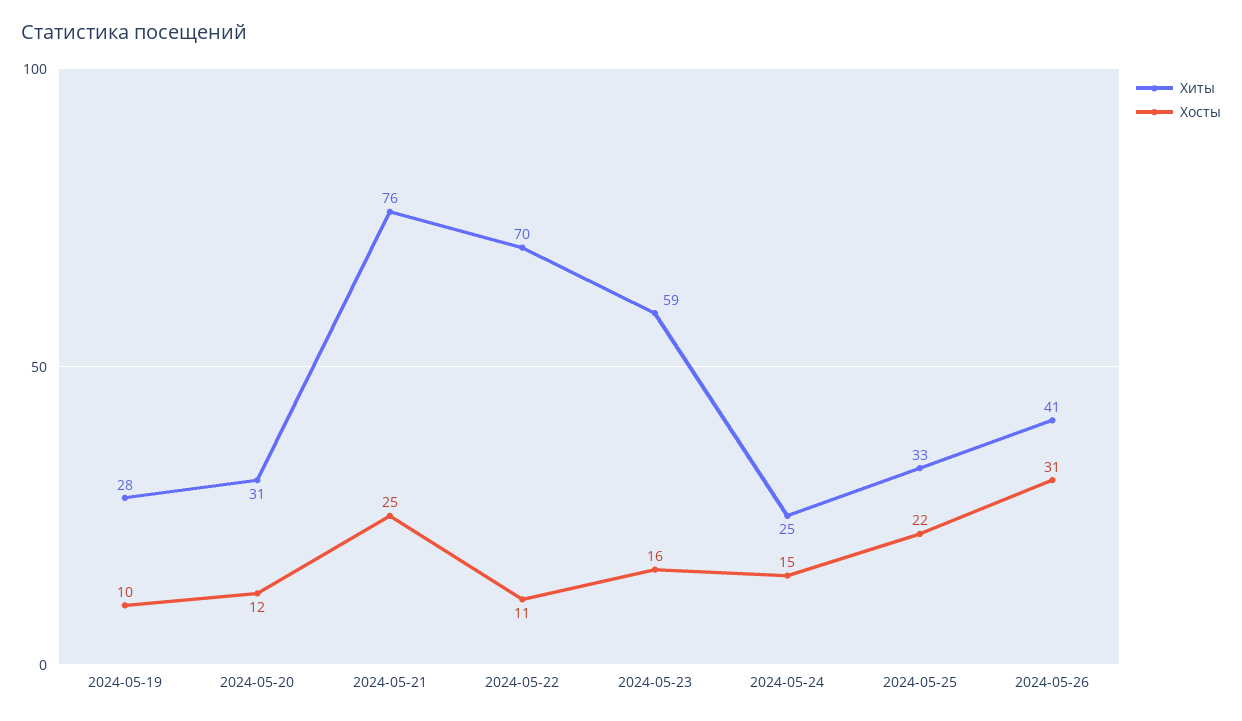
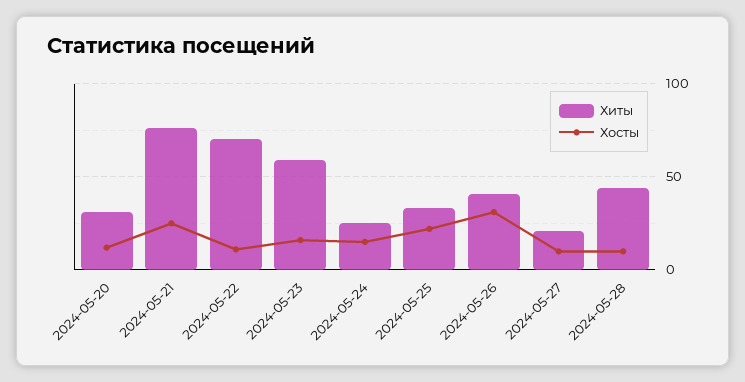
Хиты, 2024-05-19: 28 -> none
Хосты, 2024-05-19: 10 -> none
Хиты, 2024-05-27: none -> 20
Хосты, 2024-05-27: none -> 10
Хиты, 2024-05-28: none -> 45
Хосты, 2024-05-28: none -> 10

